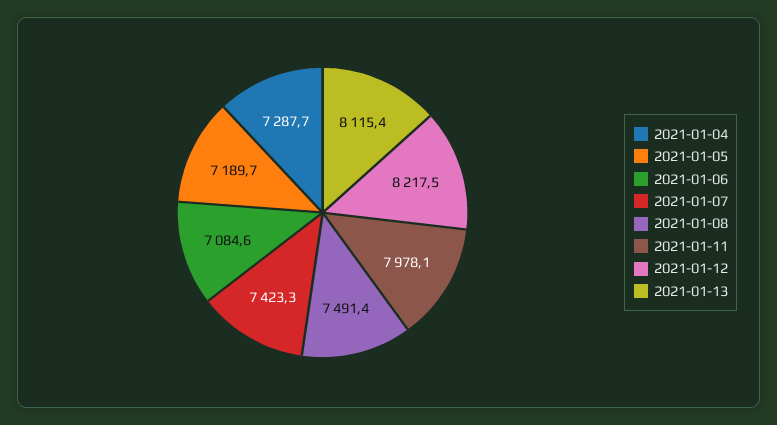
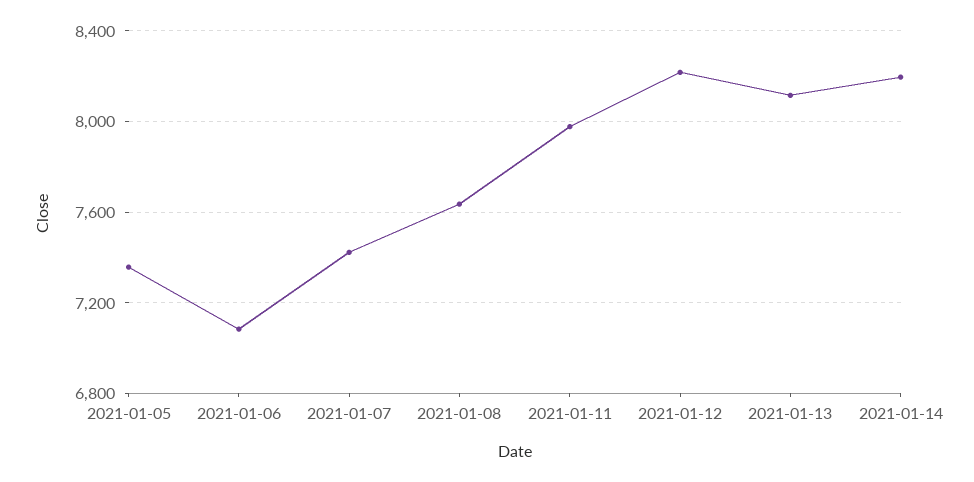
2021-01-04: 7287.7 -> none
2021-01-05: 7189.7 -> 7350
2021-01-08: 7491.4 -> 7650
2021-01-14: none -> 8200

